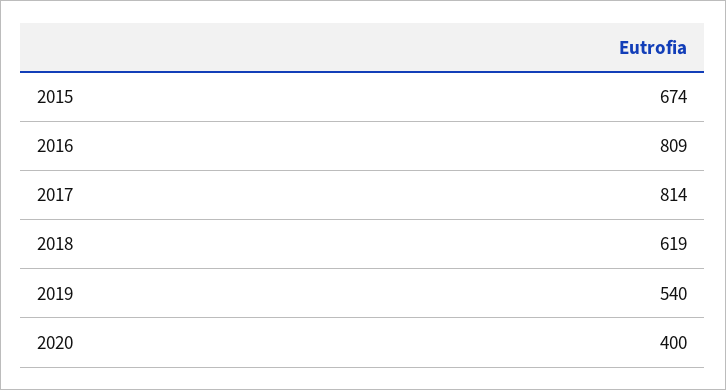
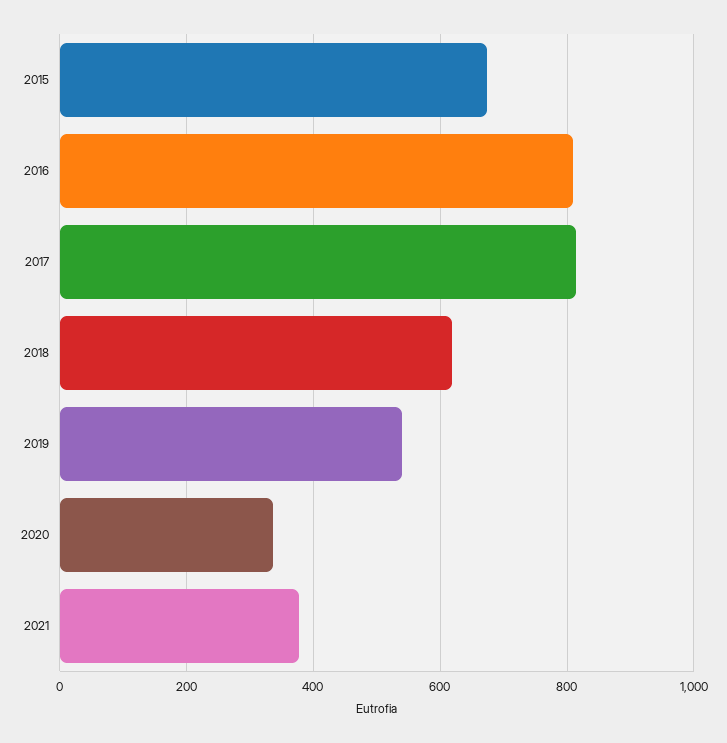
2020: 400 -> 340
2021: none -> 380

